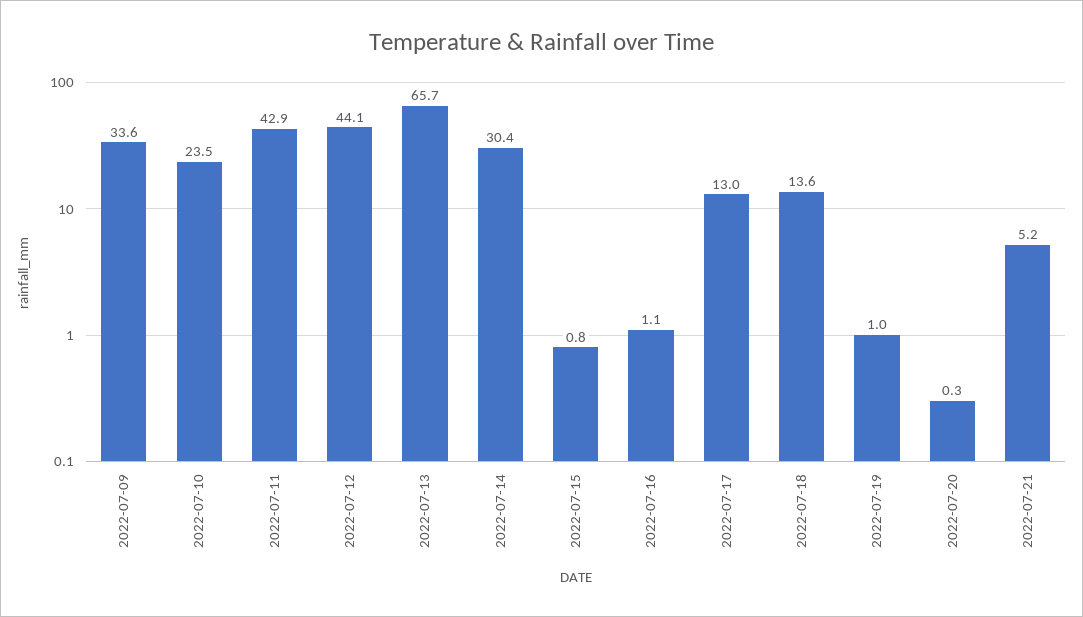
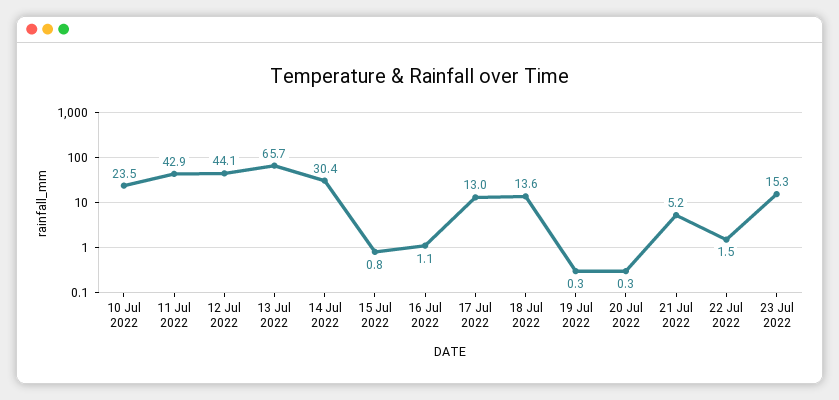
2022-07-09: 33.6 -> none
2022-07-19: 1 -> 0.3
22 Jul 2022: none -> 1.5
23 Jul 2022: none -> 15.3

